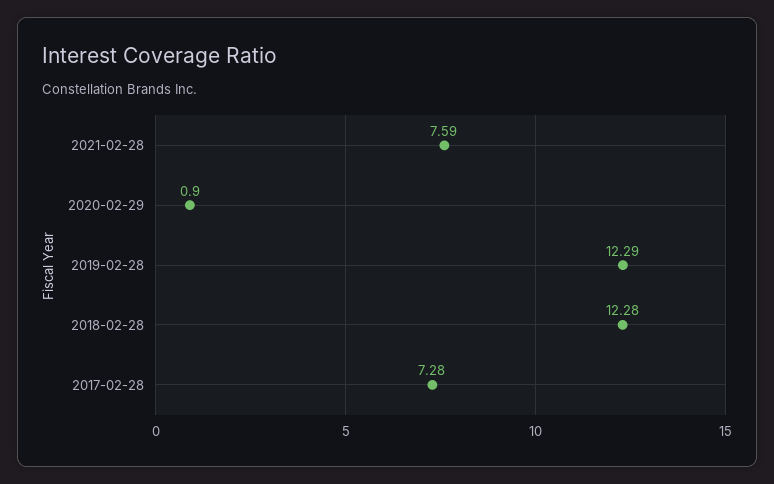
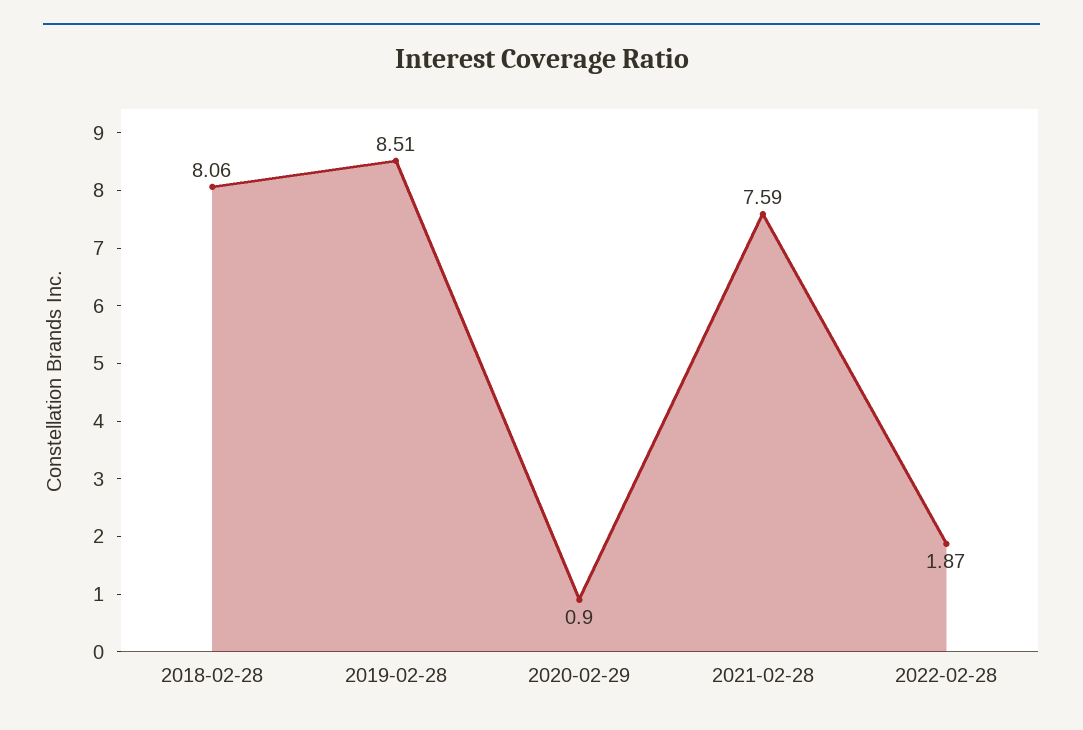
2019-02-28: 12.29 -> 8.51
2018-02-28: 12.28 -> 8.06
2017-02-28: 7.28 -> none
2022-02-28: none -> 1.87

